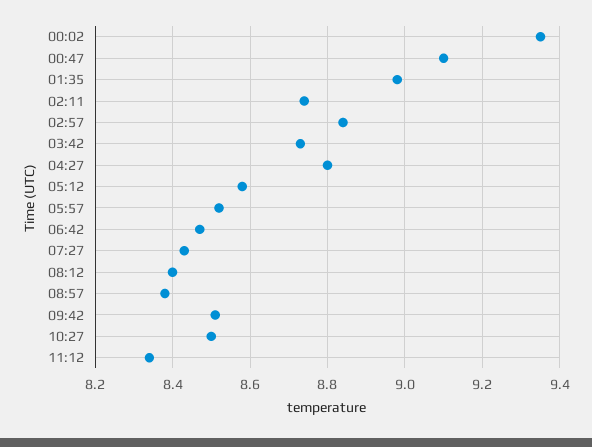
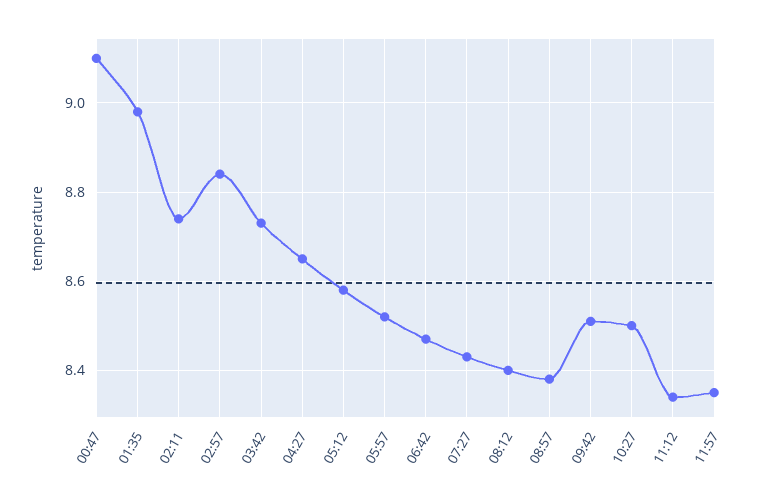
00:02: 9.35 -> none
04:27: 8.8 -> 8.65
11:57: none -> 8.35

